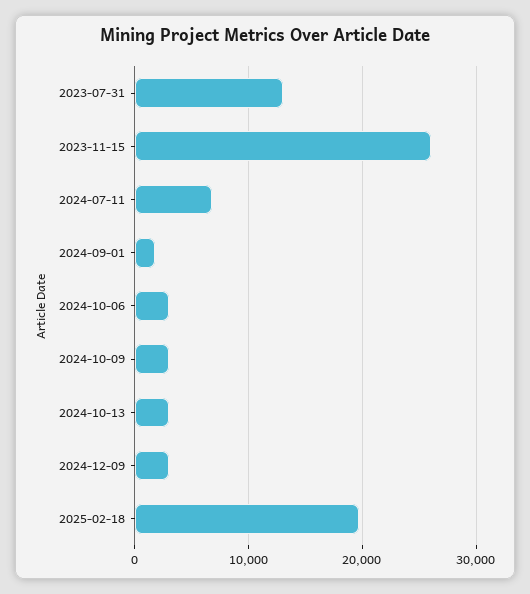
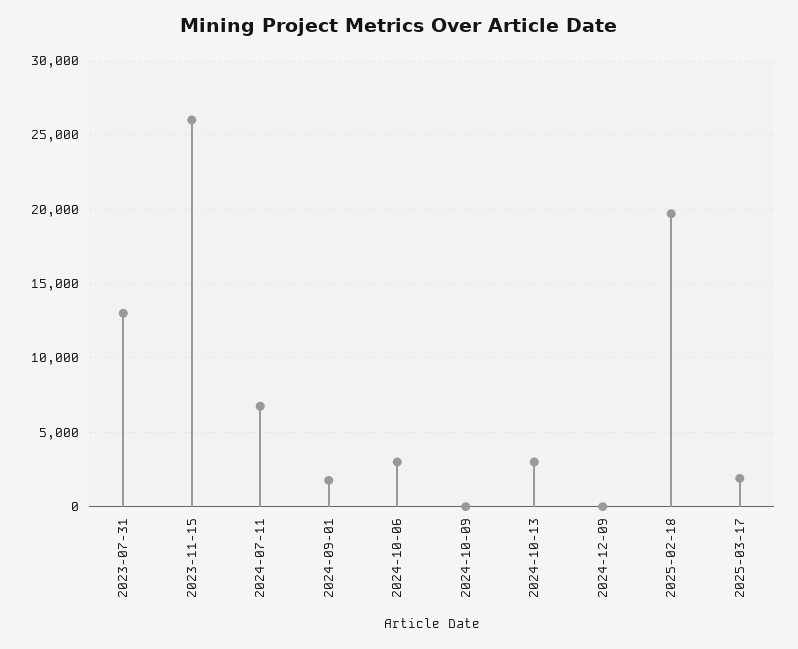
2024-10-09: 3000 -> 0
2024-12-09: 3000 -> 0
2025-03-17: none -> 2000

